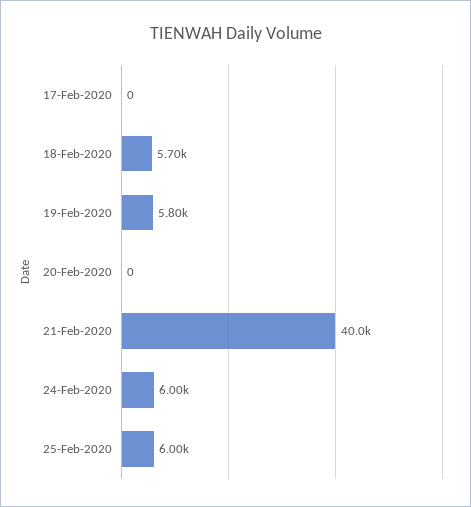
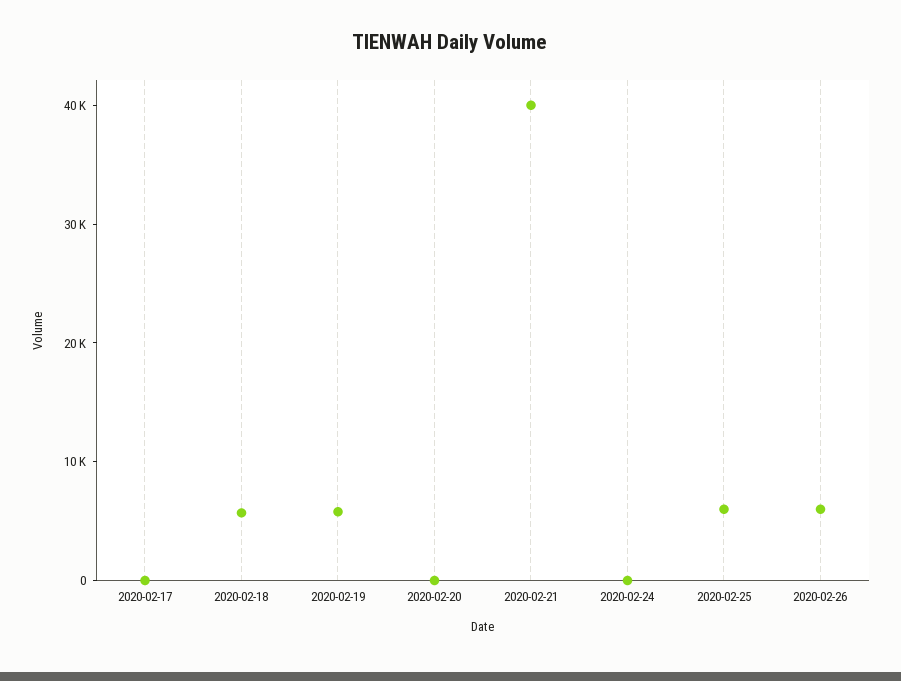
24-Feb-2020: 6000 -> 0
2020-02-26: none -> 6000

